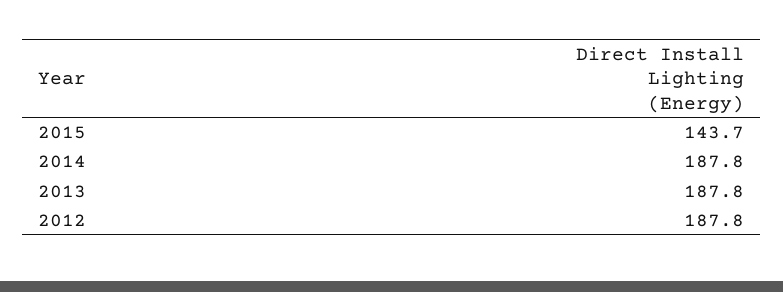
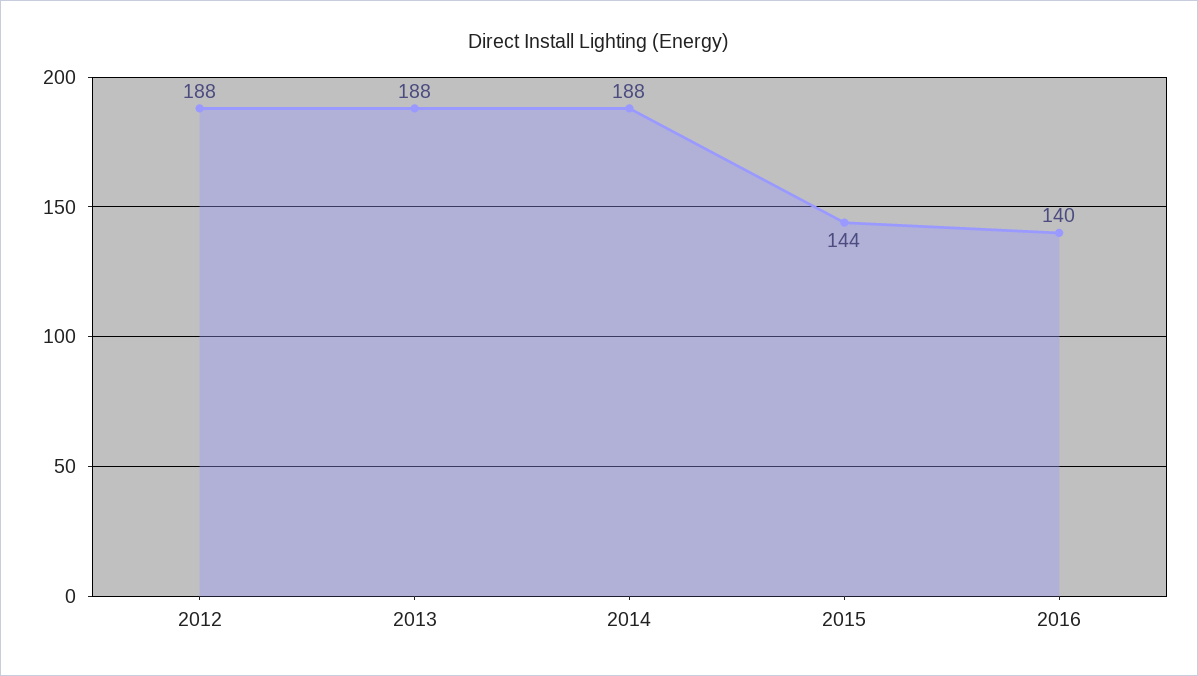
2016: none -> 140

